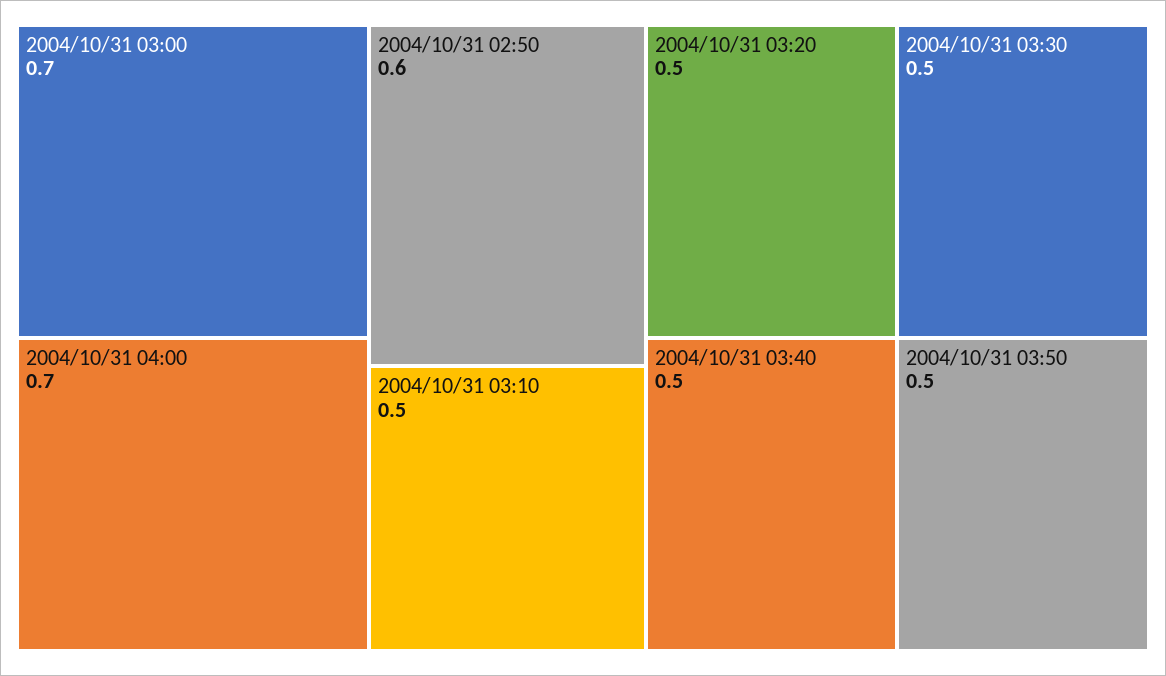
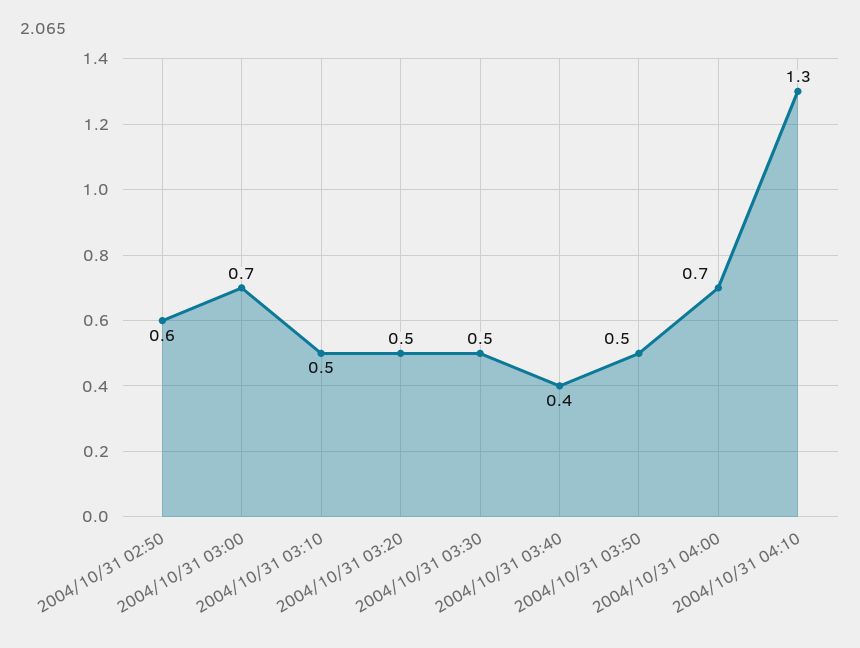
2004/10/31 03:40: 0.5 -> 0.4
2004/10/31 04:10: none -> 1.3

